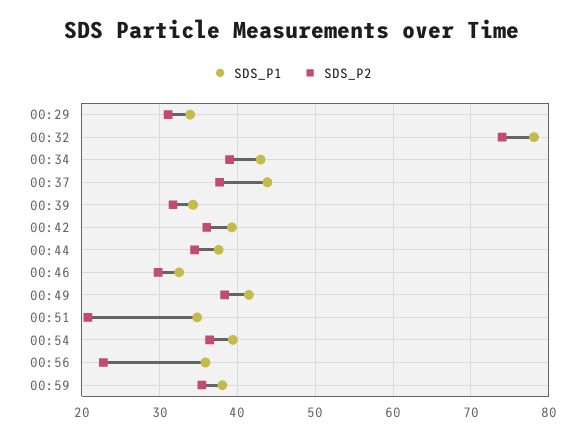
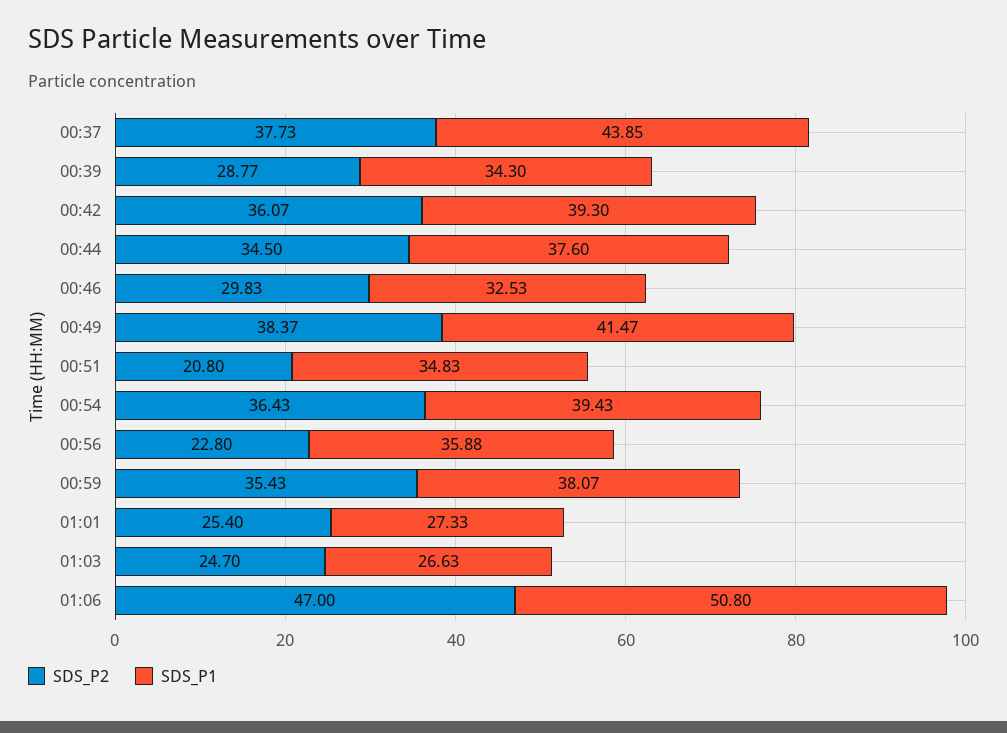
SDS_P1, 00:29: 34 -> none
SDS_P2, 00:29: 31 -> none
SDS_P1, 00:32: 78 -> none
SDS_P2, 00:32: 74 -> none
SDS_P1, 00:34: 43 -> none
SDS_P2, 00:34: 39 -> none
SDS_P2, 00:39: 32 -> 28.77
SDS_P2, 01:01: none -> 25.4
SDS_P1, 01:01: none -> 27.33
SDS_P2, 01:03: none -> 24.7
SDS_P1, 01:03: none -> 26.63
SDS_P2, 01:06: none -> 47
SDS_P1, 01:06: none -> 50.8

